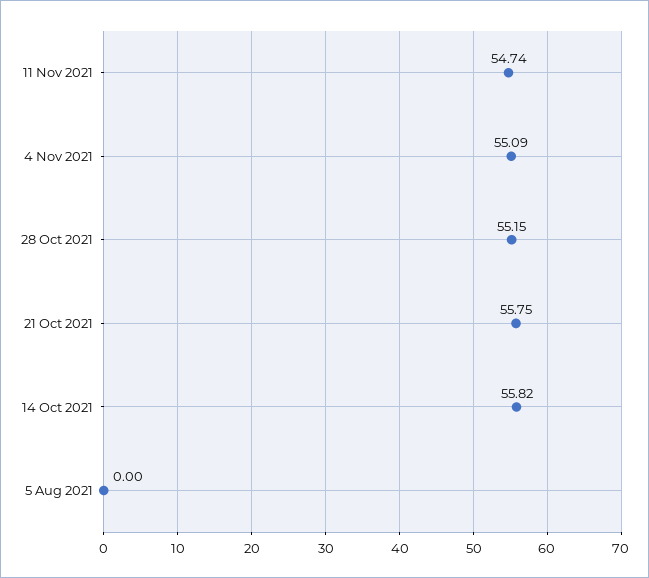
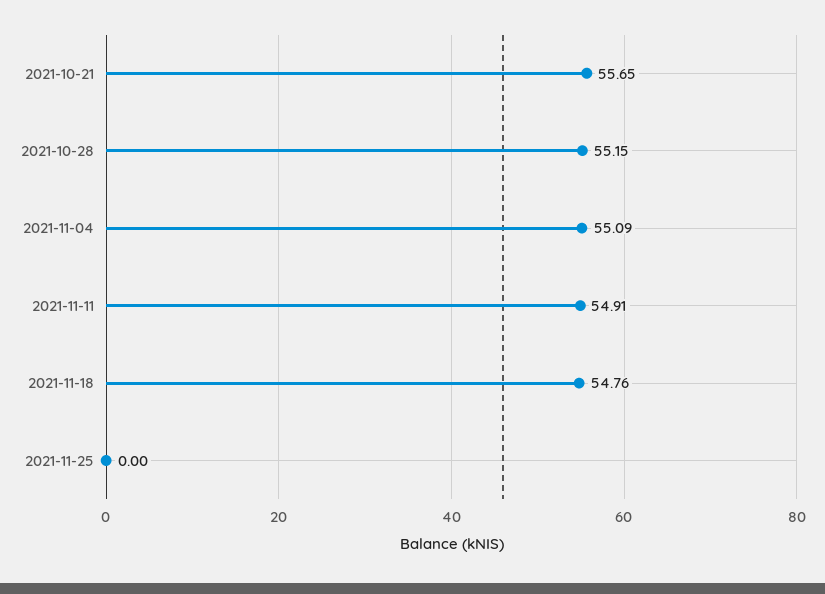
11 Nov 2021: 54.74 -> 54.91
21 Oct 2021: 55.75 -> 55.65
14 Oct 2021: 55.82 -> none
5 Aug 2021: 0 -> none
2021-11-18: none -> 54.76
2021-11-25: none -> 0

